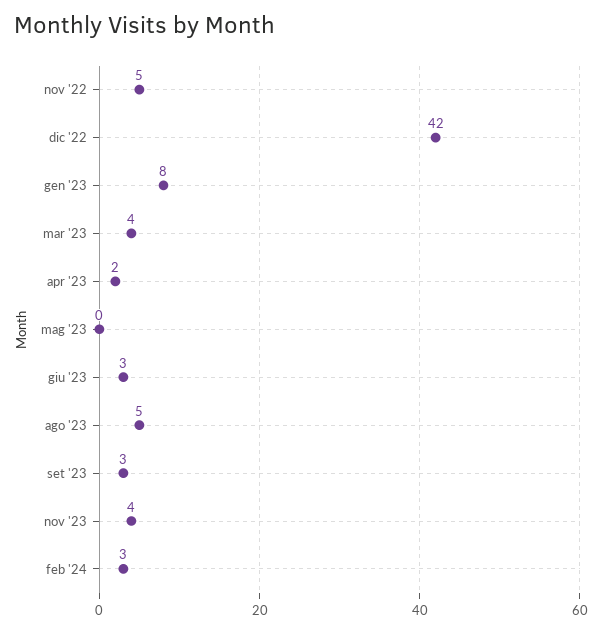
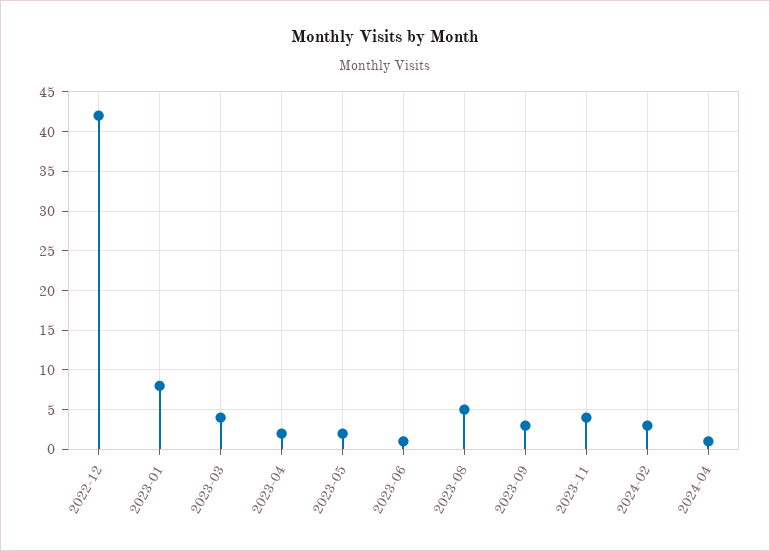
nov '22: 5 -> none
mag '23: 0 -> 2
giu '23: 3 -> 1
2024-04: none -> 1

